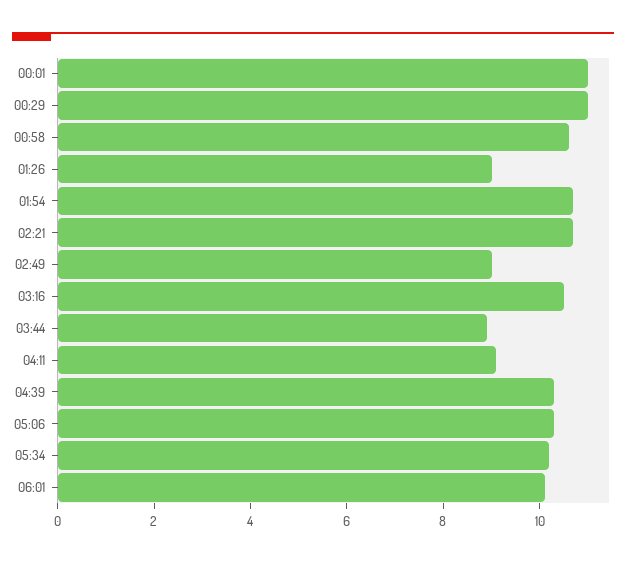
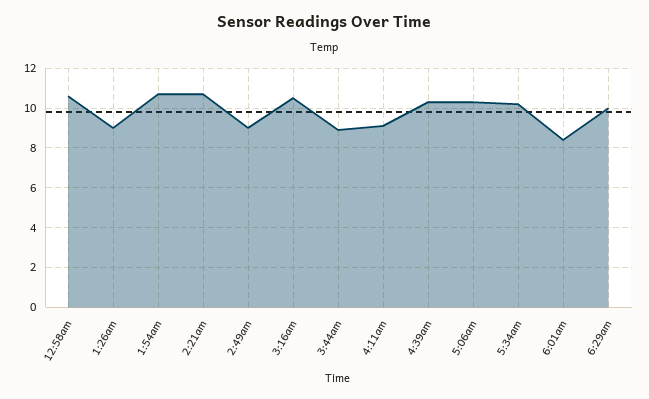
00:01: 11 -> none
00:29: 11 -> none
06:01: 10 -> 8.5
6:29am: none -> 10

